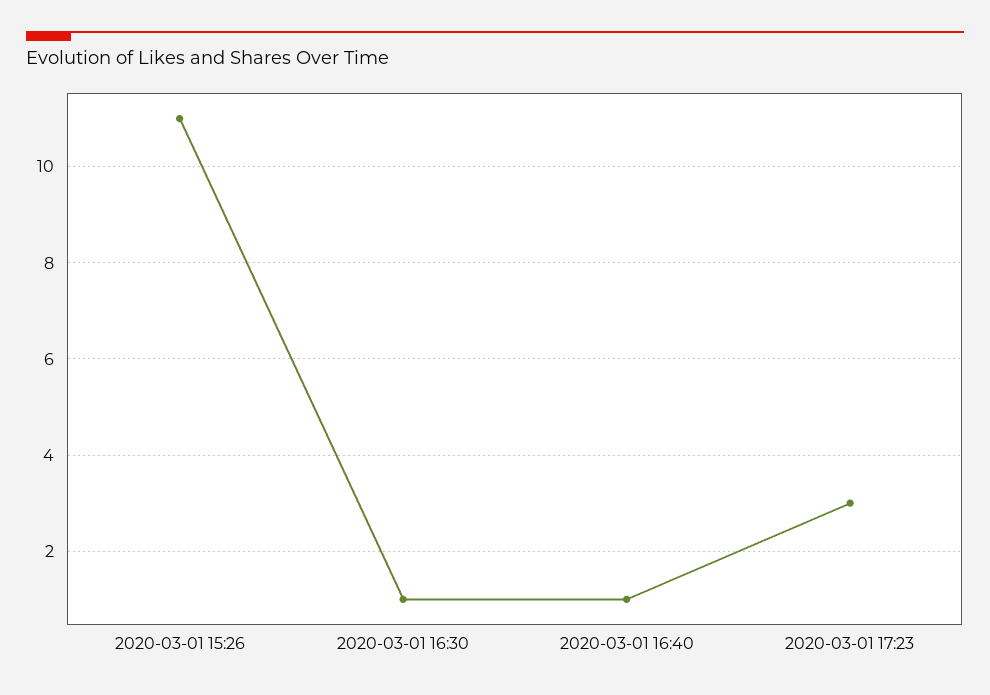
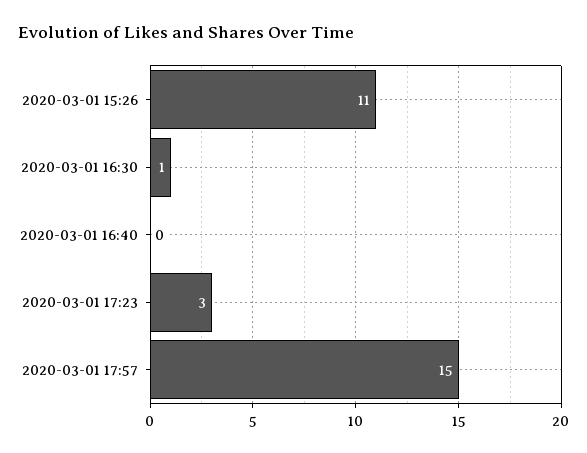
2020-03-01 16:40: 1 -> 0
2020-03-01 17:57: none -> 15

